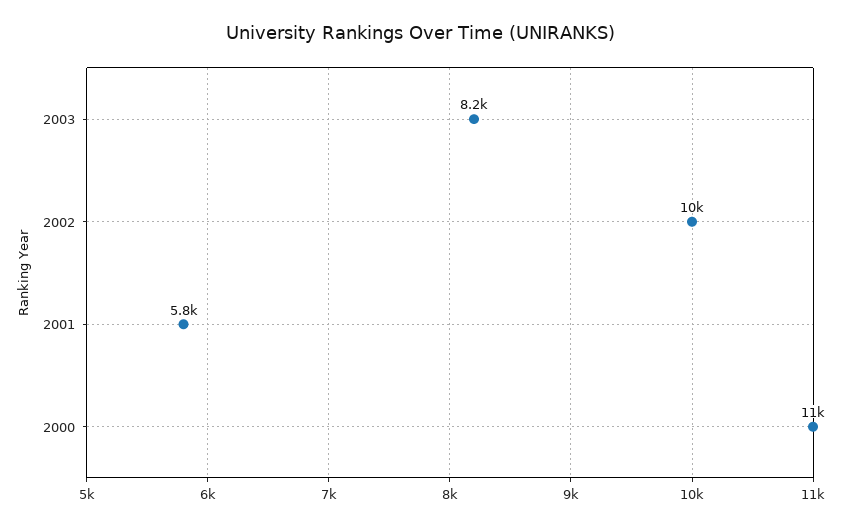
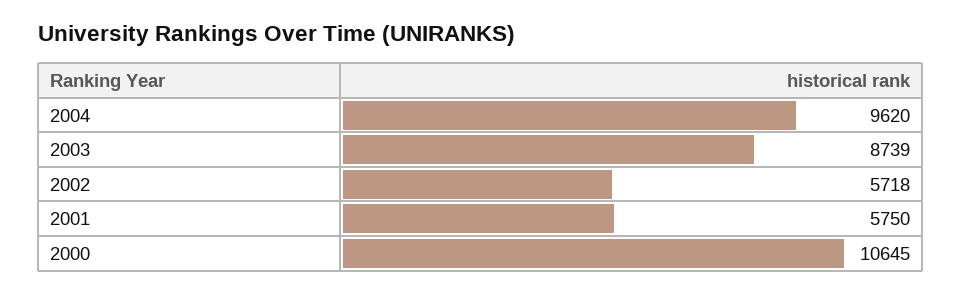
2003: 8200 -> 8739
2002: 10000 -> 5718
2004: none -> 9620

